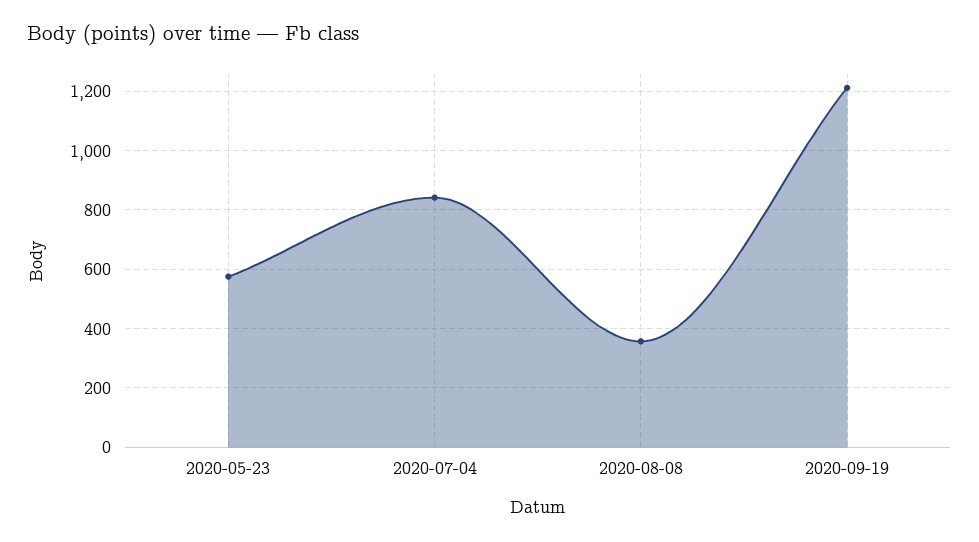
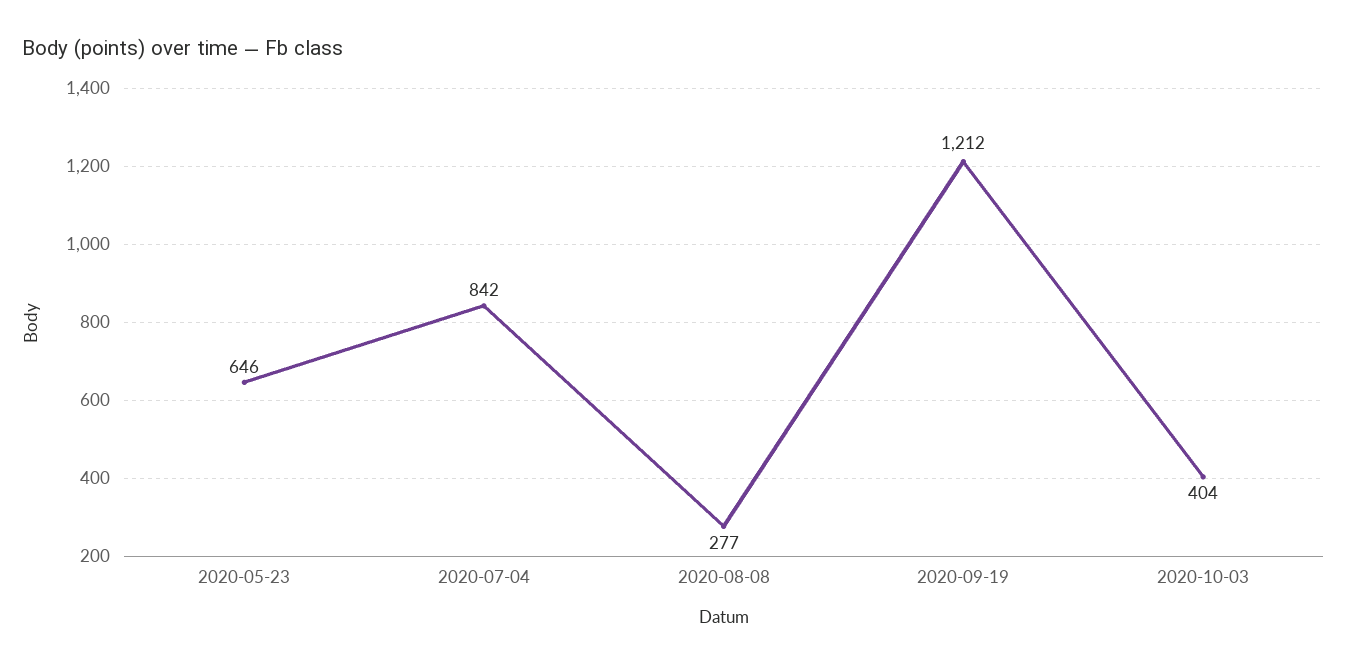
2020-05-23: 575 -> 646
2020-08-08: 350 -> 277
2020-10-03: none -> 404

